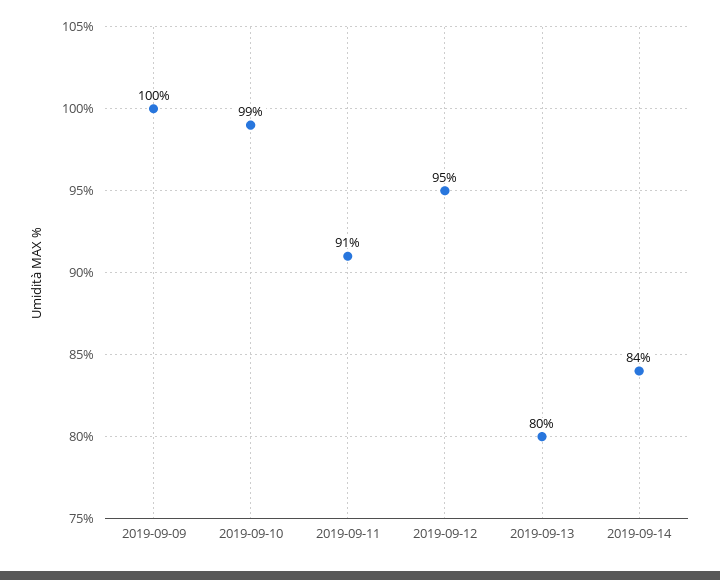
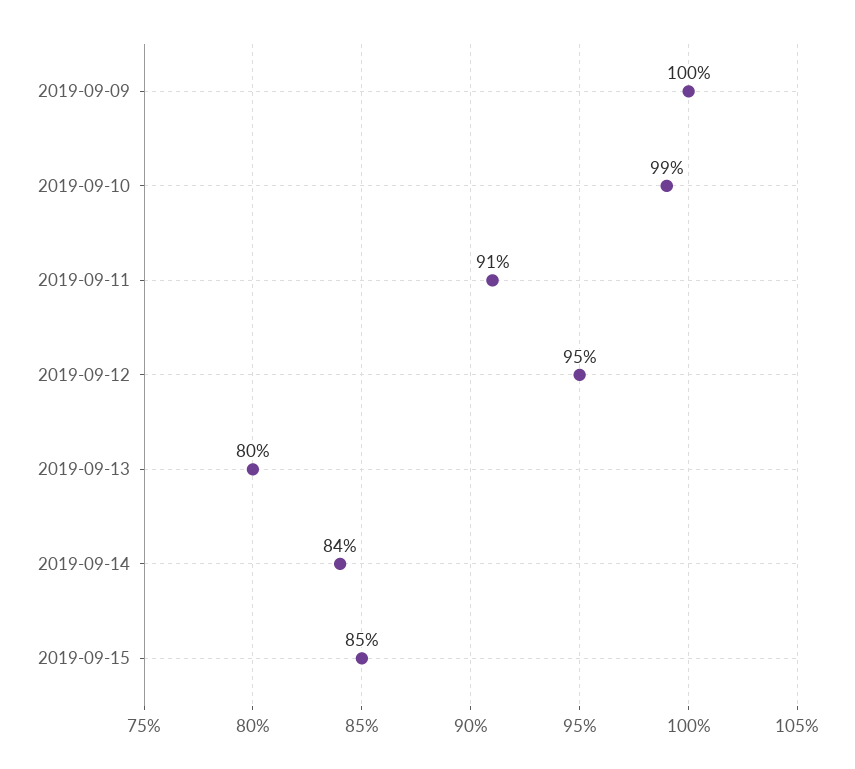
2019-09-15: none -> 85

